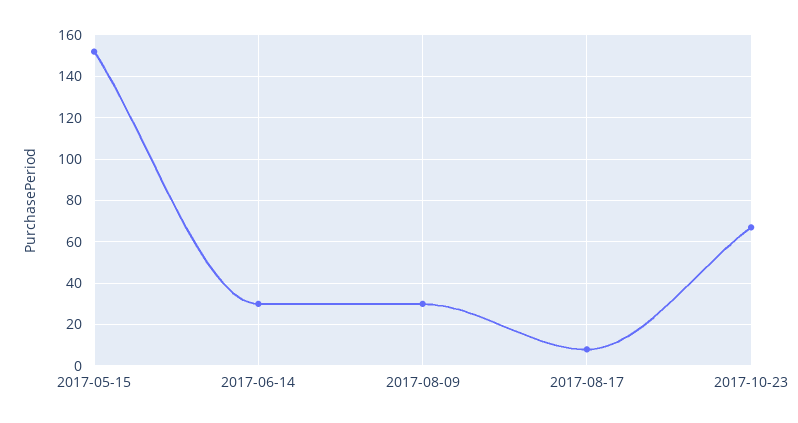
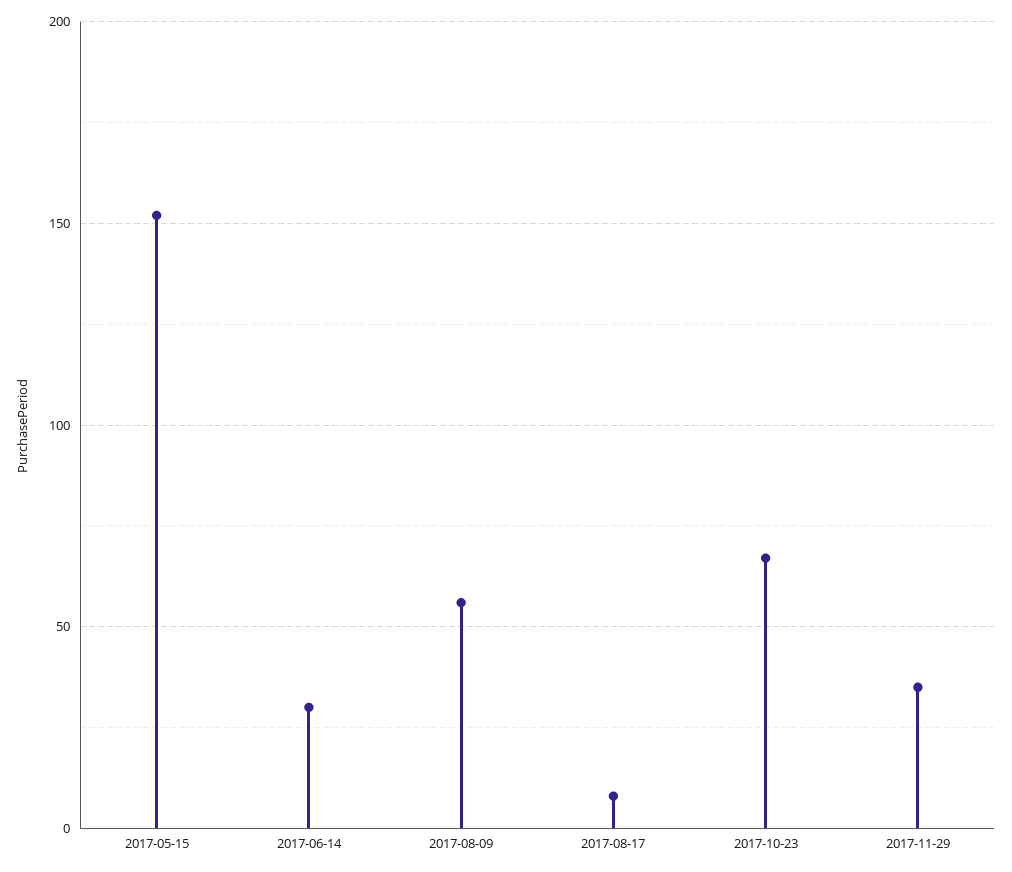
2017-08-09: 30 -> 55
2017-11-29: none -> 35

